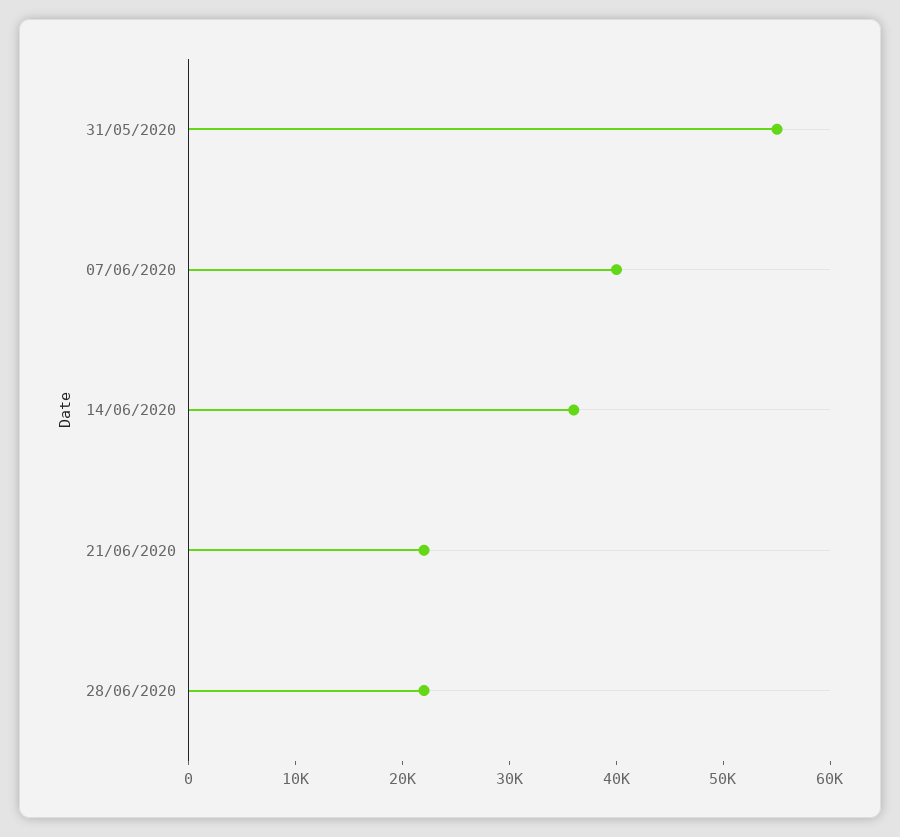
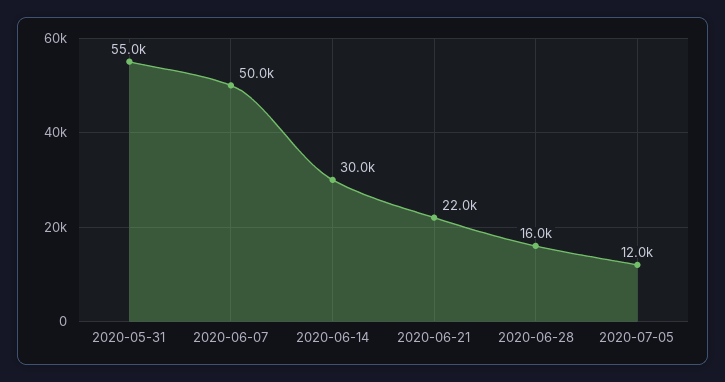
07/06/2020: 40000 -> 50000
14/06/2020: 36000 -> 30000
28/06/2020: 22000 -> 16000
2020-07-05: none -> 12000

